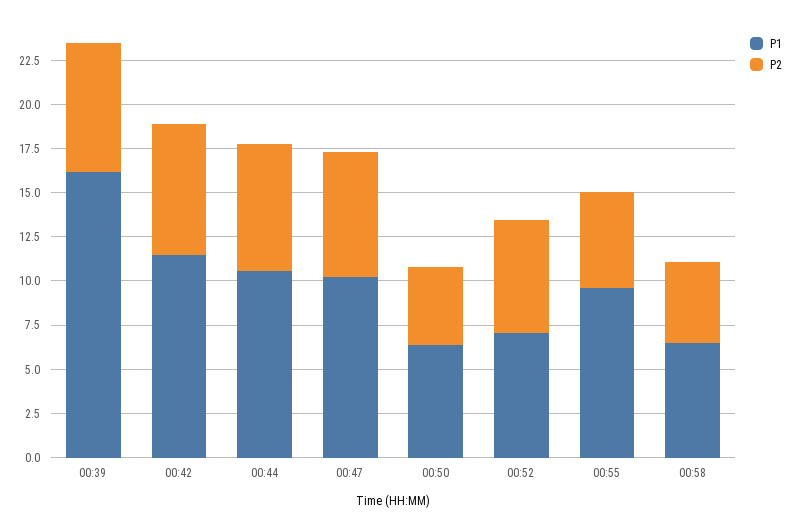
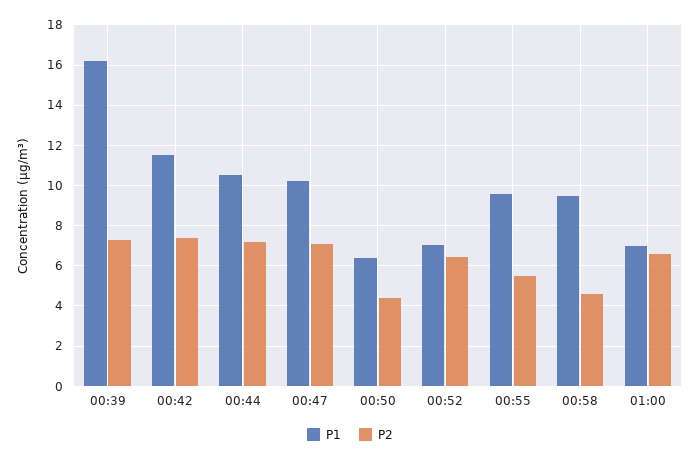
P1, 00:58: 6.5 -> 9.5
P1, 01:00: none -> 7
P2, 01:00: none -> 6.5

